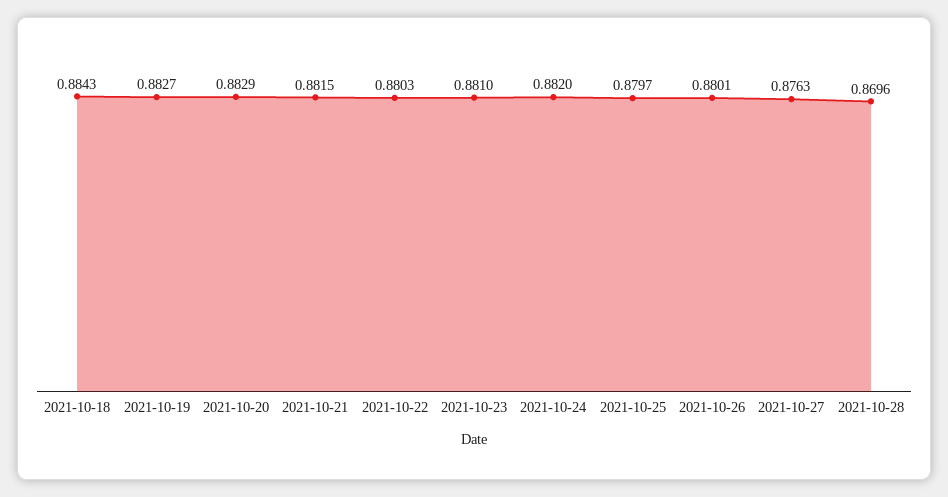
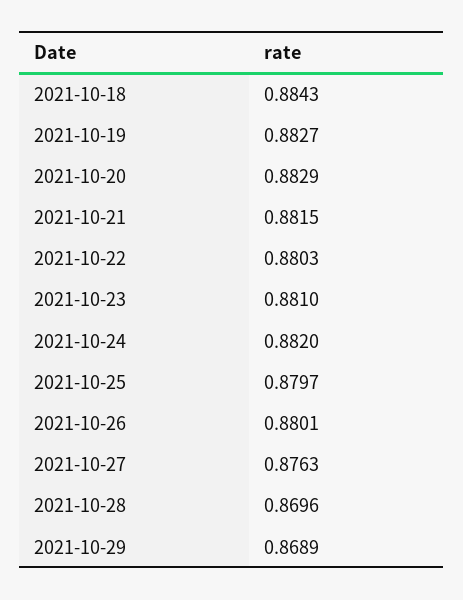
2021-10-29: none -> 0.8689

